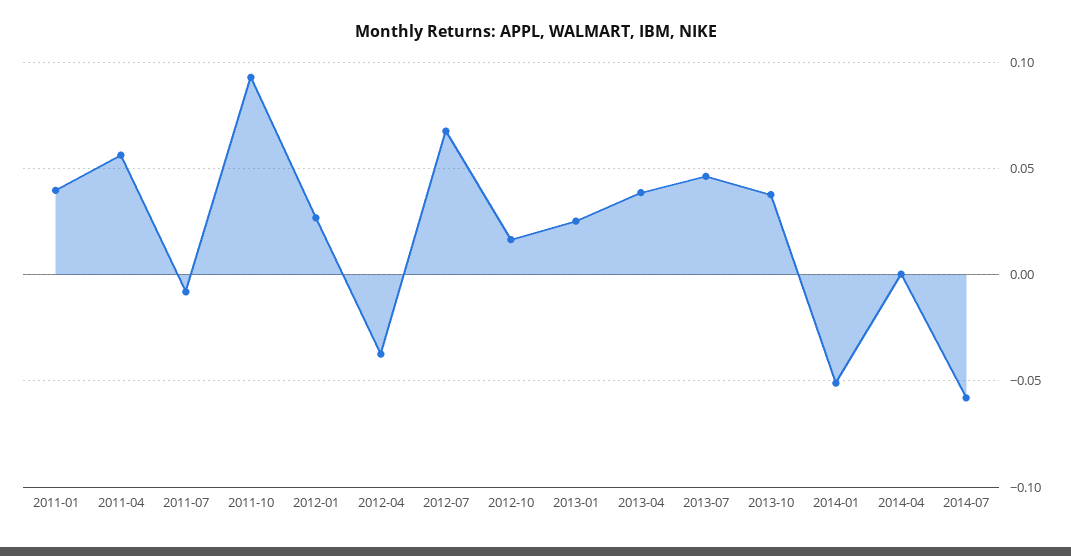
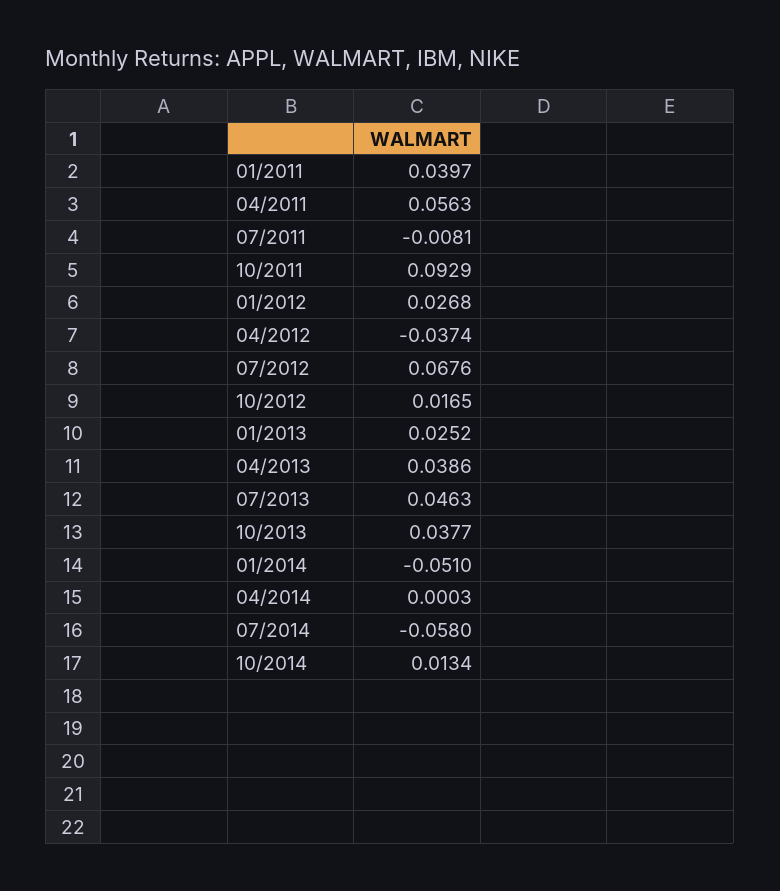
10/2014: none -> 0.0134

